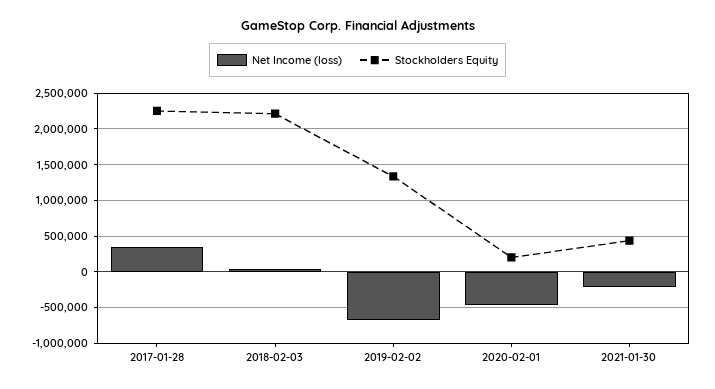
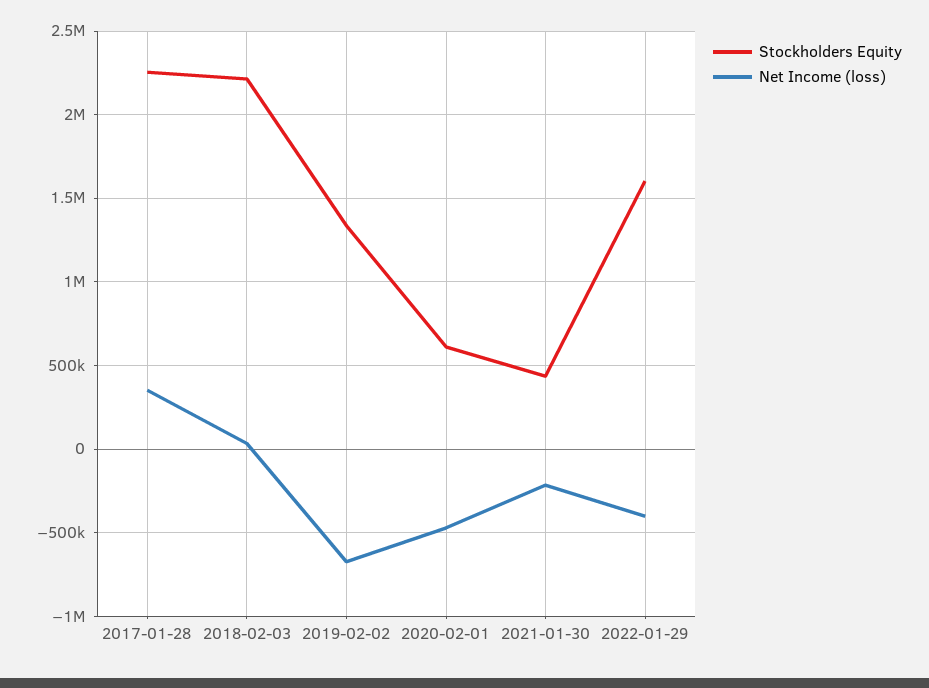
Stockholders Equity, 2020-02-01: 200000 -> 600000
Stockholders Equity, 2022-01-29: none -> 1600000
Net Income (loss), 2022-01-29: none -> -400000

